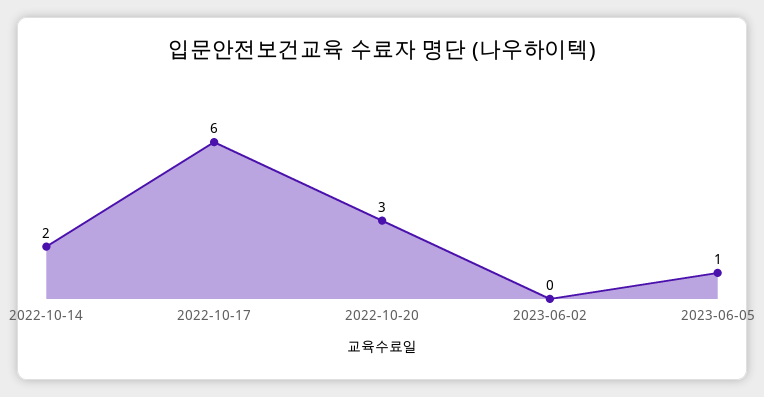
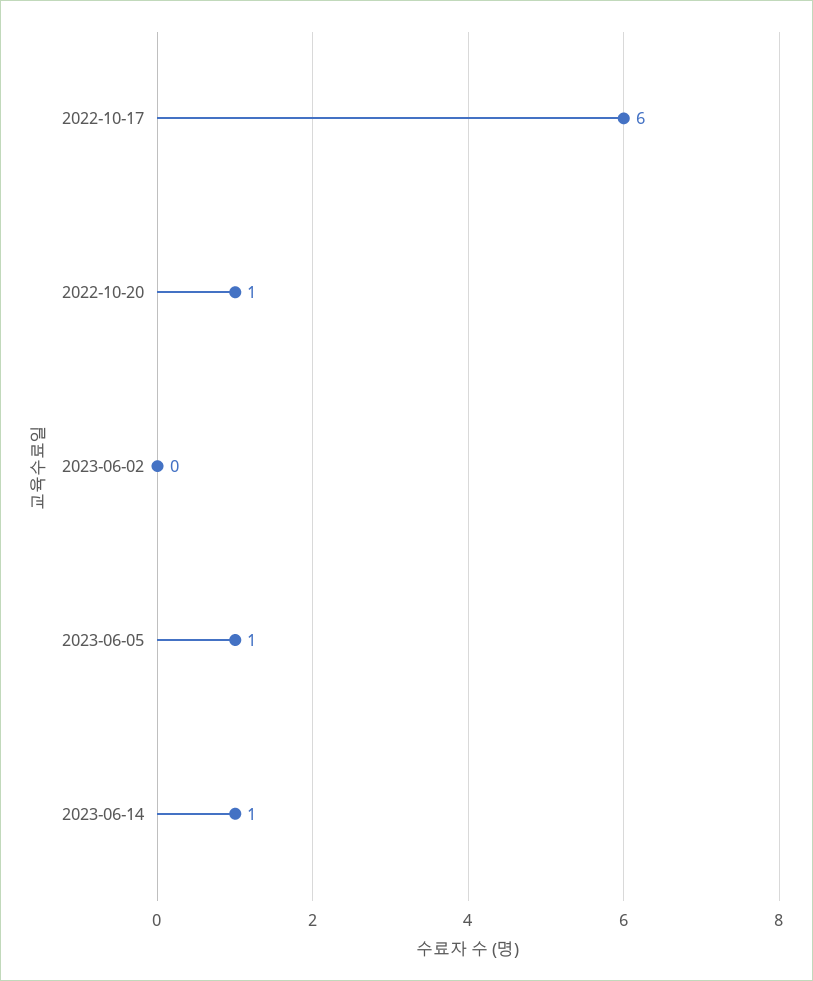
2022-10-14: 2 -> none
2022-10-20: 3 -> 1
2023-06-14: none -> 1

